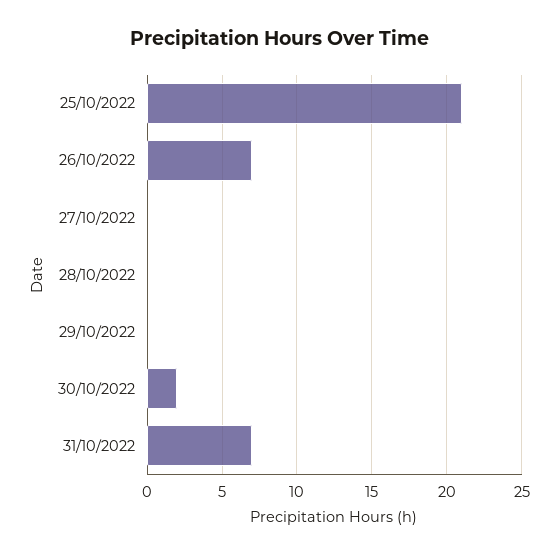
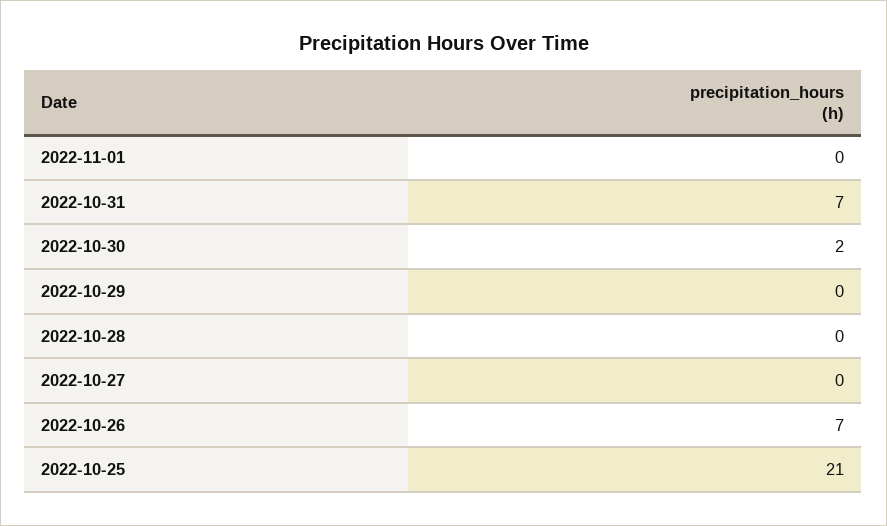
2022-11-01: none -> 0

